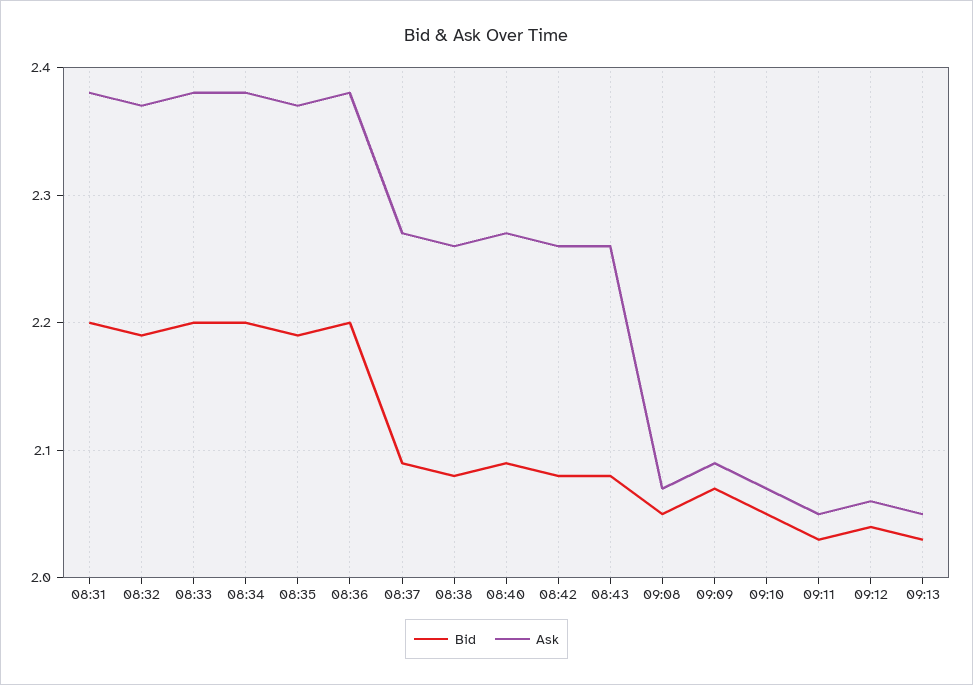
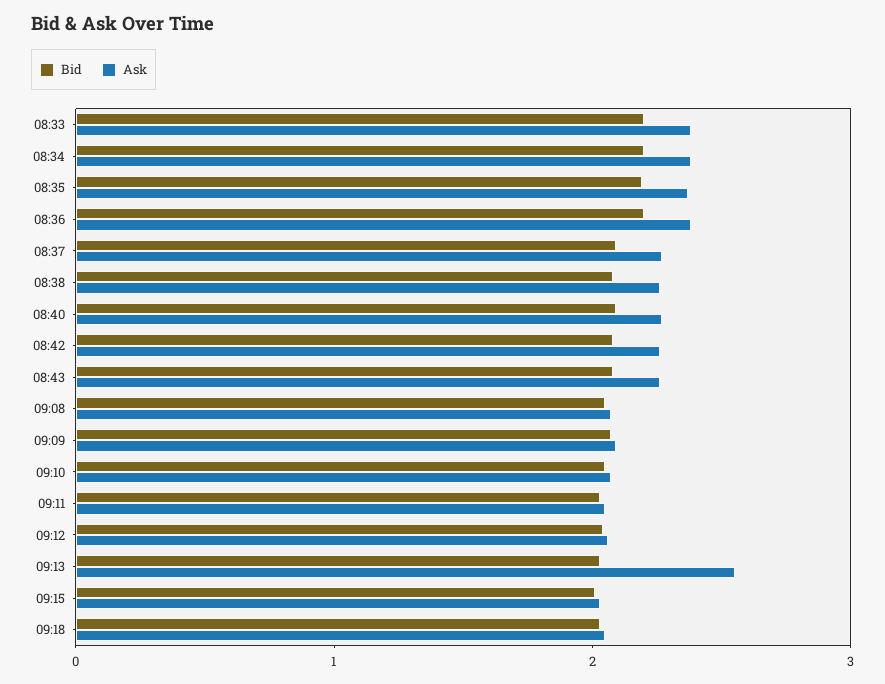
Bid, 08:31: 2.2 -> none
Ask, 08:31: 2.38 -> none
Bid, 08:32: 2.19 -> none
Ask, 08:32: 2.37 -> none
Ask, 09:13: 2.05 -> 2.6
Bid, 09:15: none -> 2
Ask, 09:15: none -> 2
Bid, 09:18: none -> 2
Ask, 09:18: none -> 2

